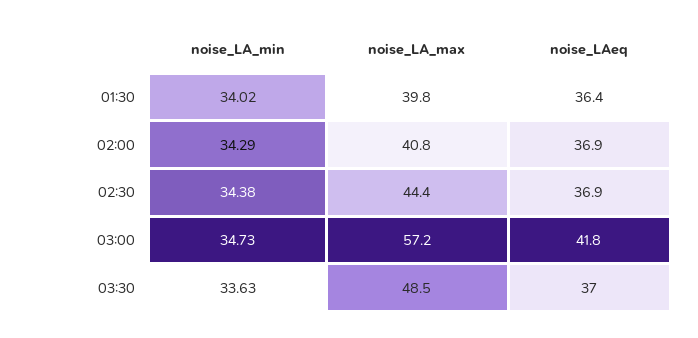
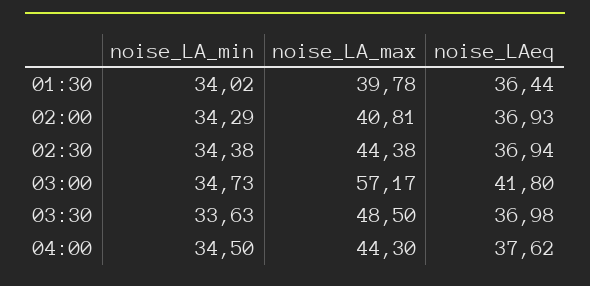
noise_LA_min, 04:00: none -> 34.5
noise_LA_max, 04:00: none -> 44.3
noise_LAeq, 04:00: none -> 37.62

